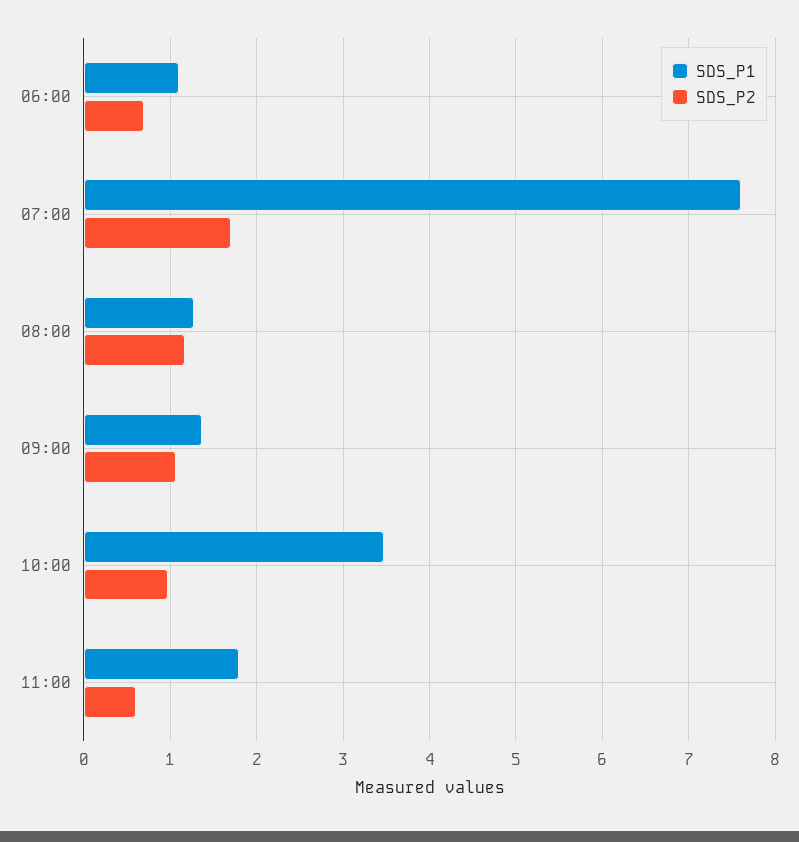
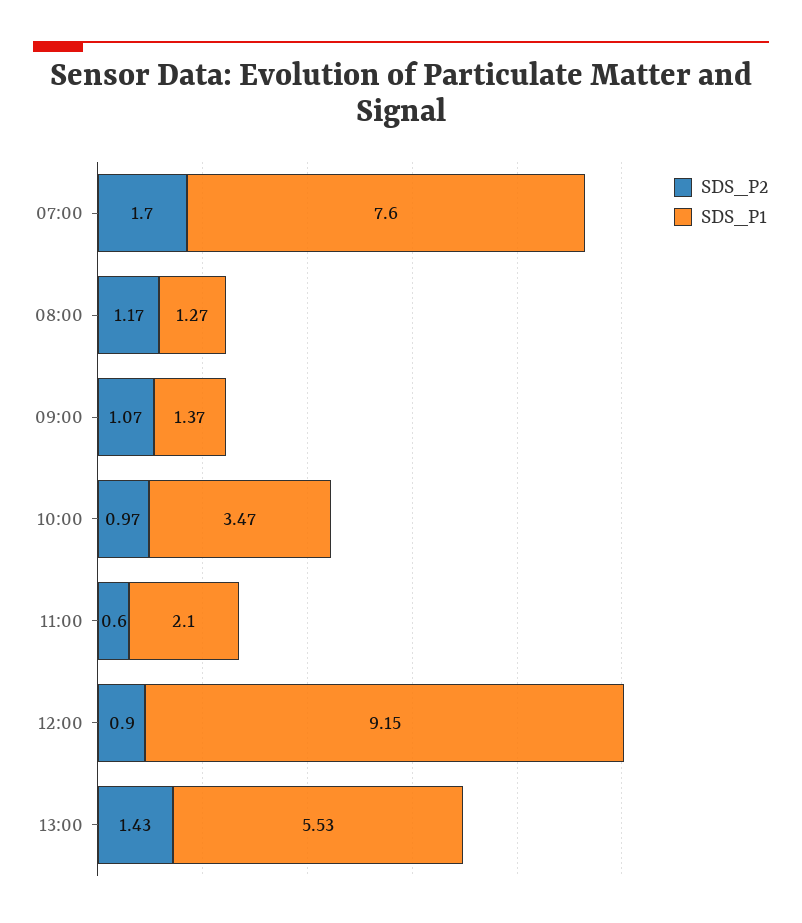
SDS_P1, 06:00: 1.1 -> none
SDS_P2, 06:00: 0.7 -> none
SDS_P1, 11:00: 1.8 -> 2.1
SDS_P2, 12:00: none -> 0.9
SDS_P1, 12:00: none -> 9.15
SDS_P2, 13:00: none -> 1.43
SDS_P1, 13:00: none -> 5.53

